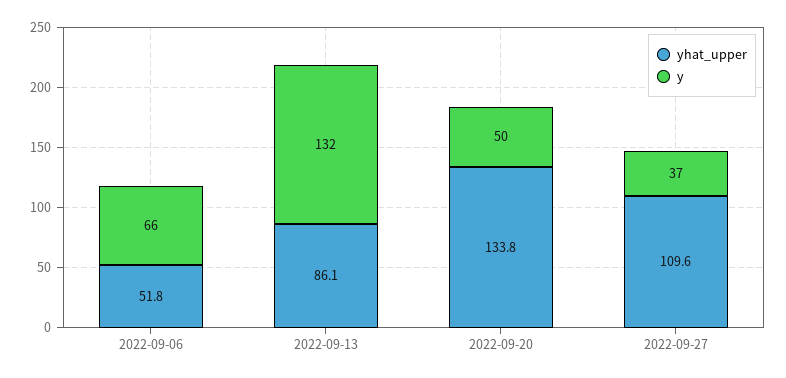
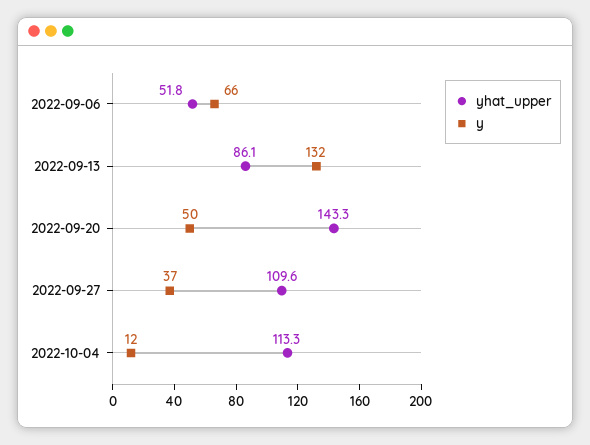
yhat_upper, 2022-09-20: 133.8 -> 143.3
yhat_upper, 2022-10-04: none -> 113.3
y, 2022-10-04: none -> 12

